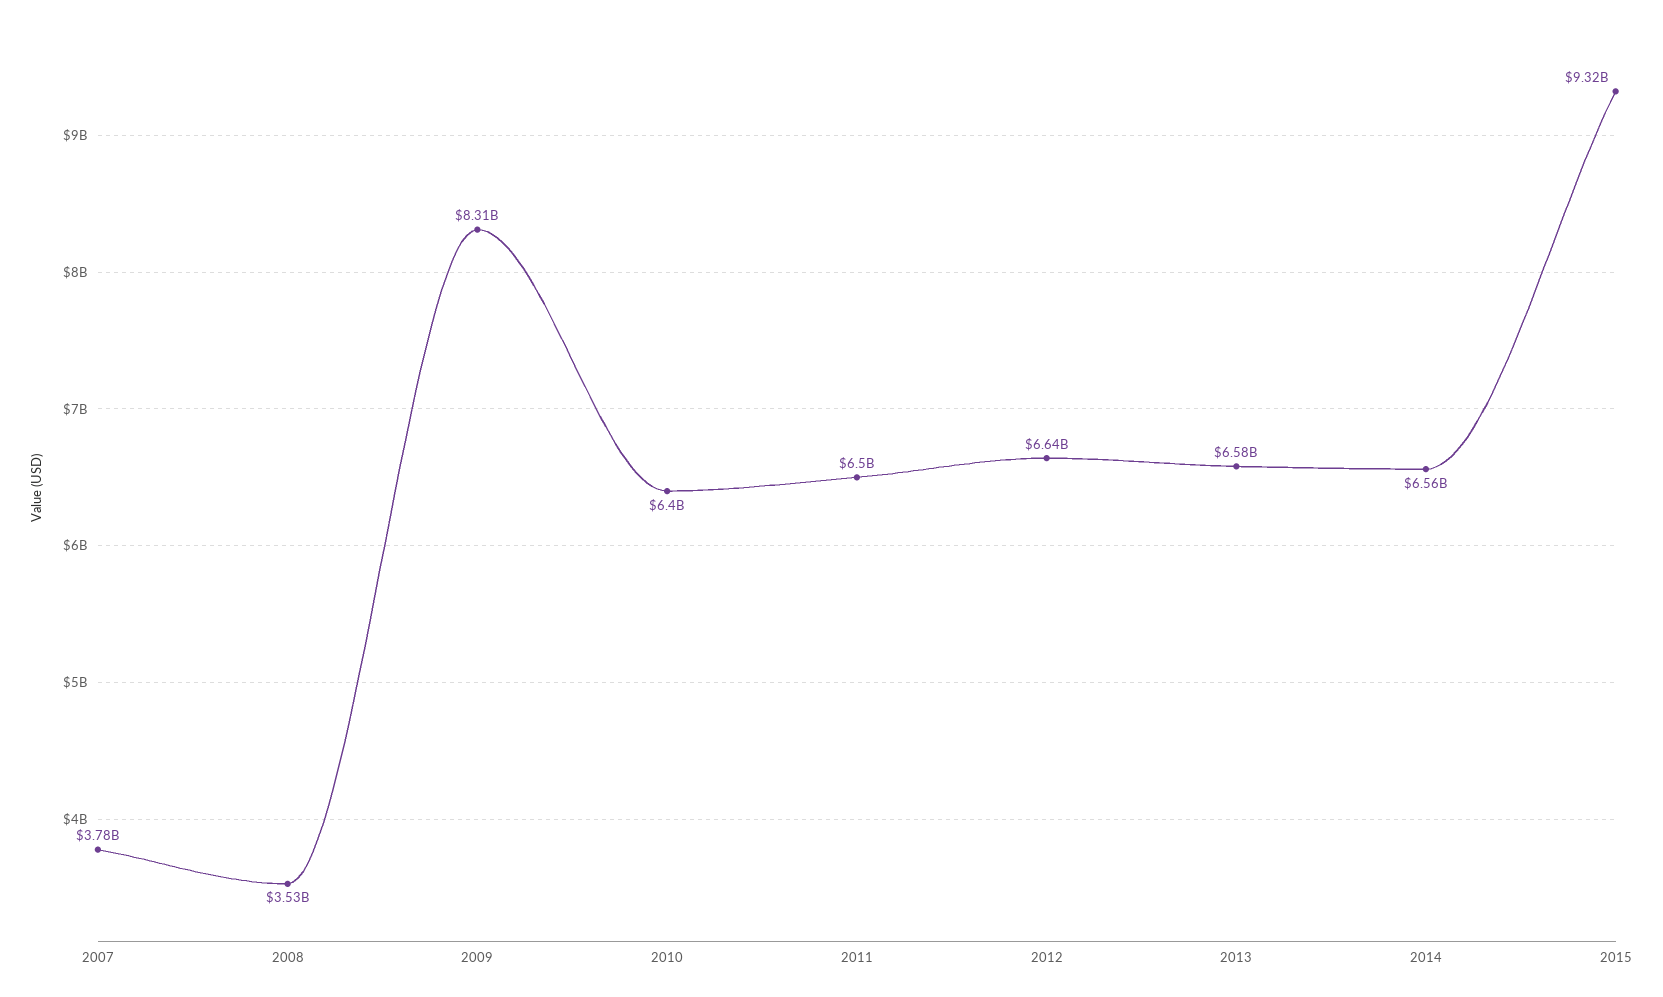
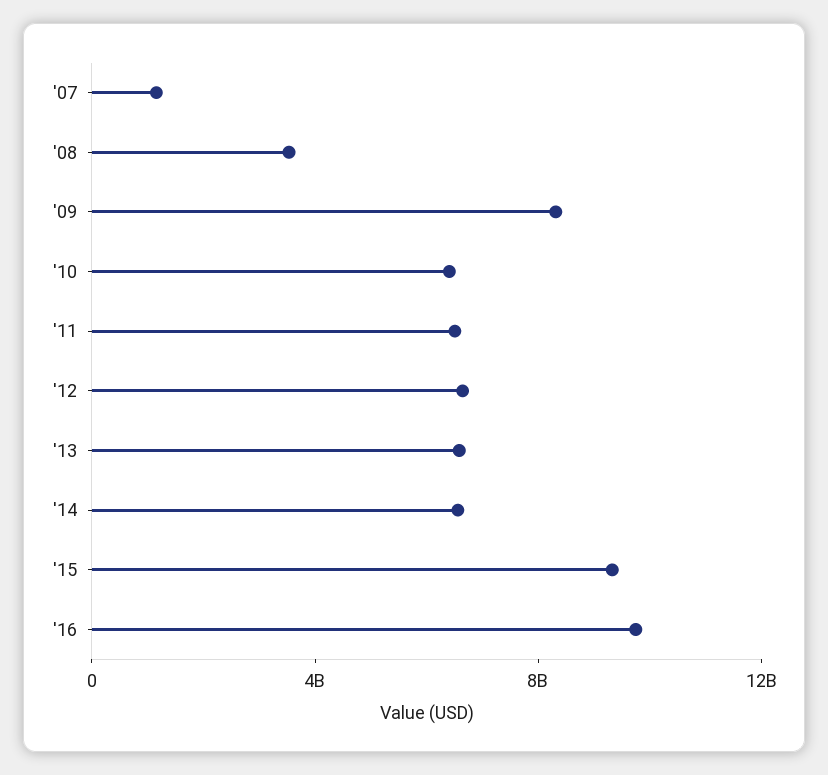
2007: 3780000000 -> 1000000000
'16: none -> 10000000000

